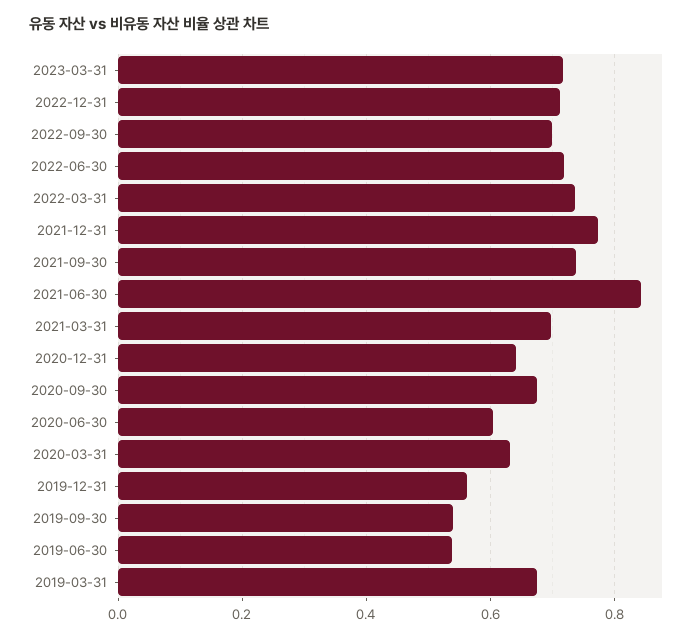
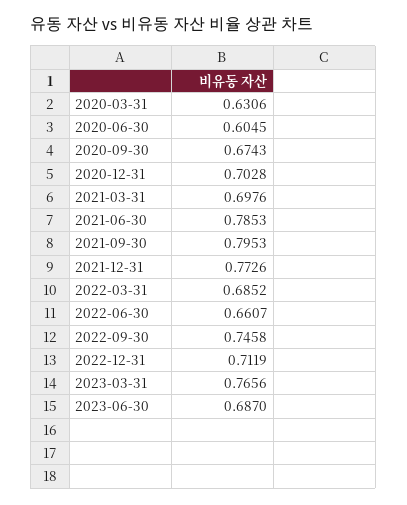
2023-03-31: 0.72 -> 0.7656
2022-09-30: 0.7 -> 0.7458
2022-06-30: 0.72 -> 0.6607
2022-03-31: 0.74 -> 0.6852
2021-09-30: 0.74 -> 0.7953
2021-06-30: 0.84 -> 0.7853
2020-12-31: 0.64 -> 0.7028
2019-12-31: 0.56 -> none
2019-09-30: 0.54 -> none
2019-06-30: 0.54 -> none
2019-03-31: 0.68 -> none
2023-06-30: none -> 0.687

